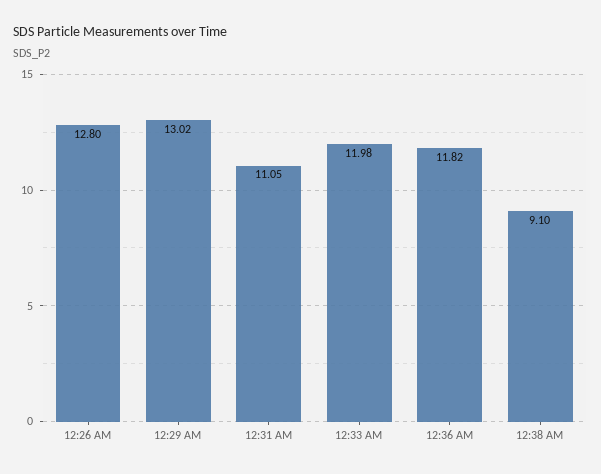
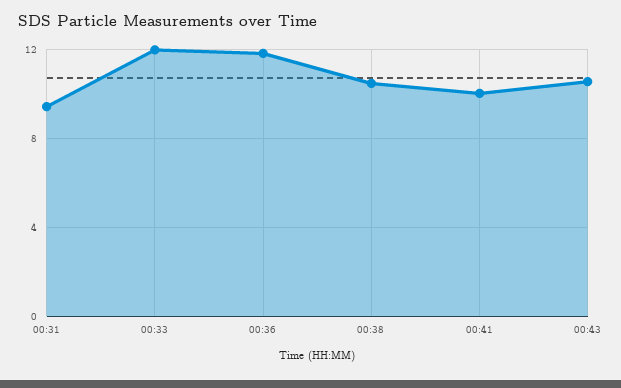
12:26 AM: 12.8 -> none
12:29 AM: 13.02 -> none
12:31 AM: 11.05 -> 9.5
12:38 AM: 9.1 -> 10.5
00:41: none -> 10
00:43: none -> 10.5

